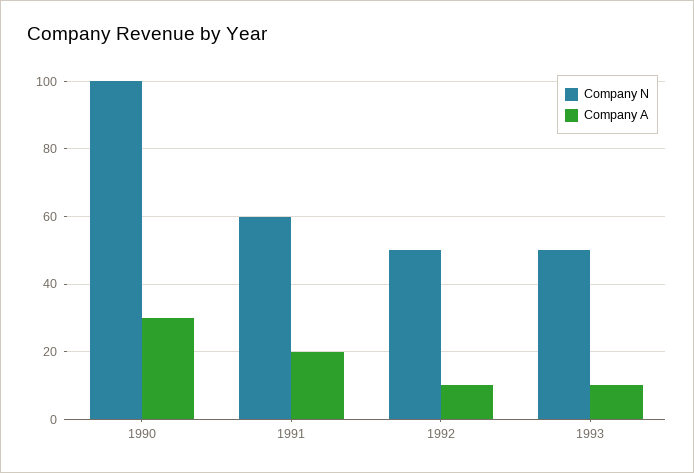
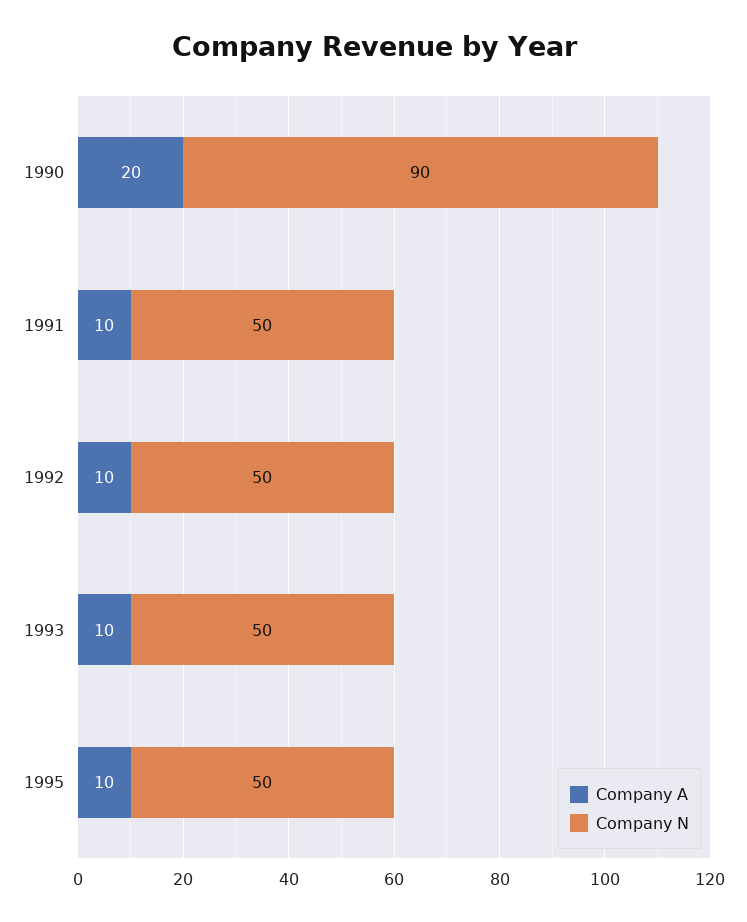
Company N, 1990: 100 -> 90
Company A, 1990: 30 -> 20
Company N, 1991: 60 -> 50
Company A, 1991: 20 -> 10
Company A, 1995: none -> 10
Company N, 1995: none -> 50

